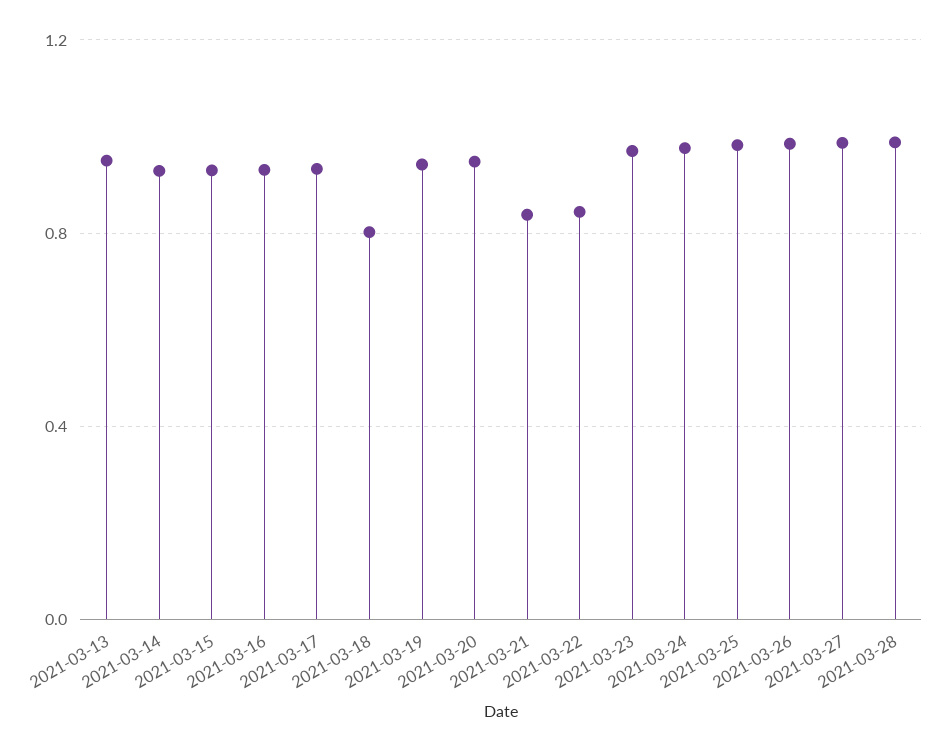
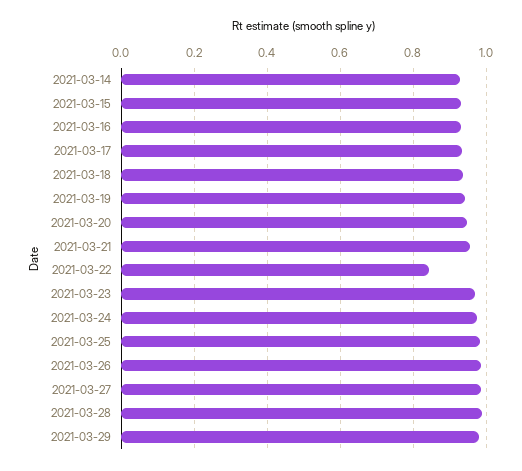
2021-03-13: 0.95 -> none
2021-03-18: 0.8 -> 0.94
2021-03-21: 0.85 -> 0.96
2021-03-29: none -> 0.98

